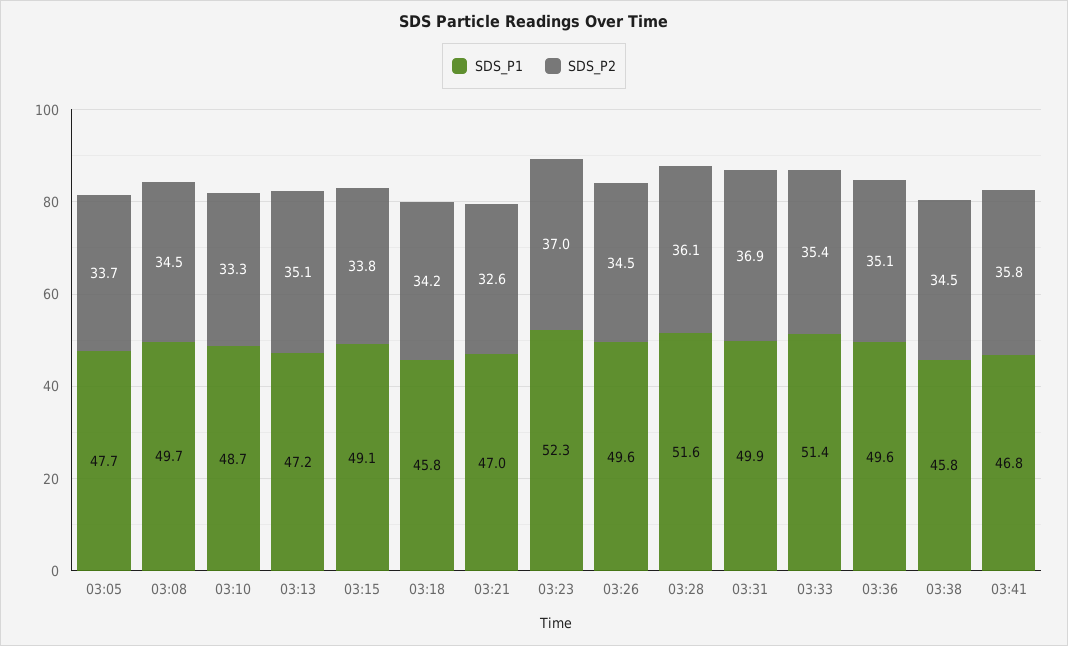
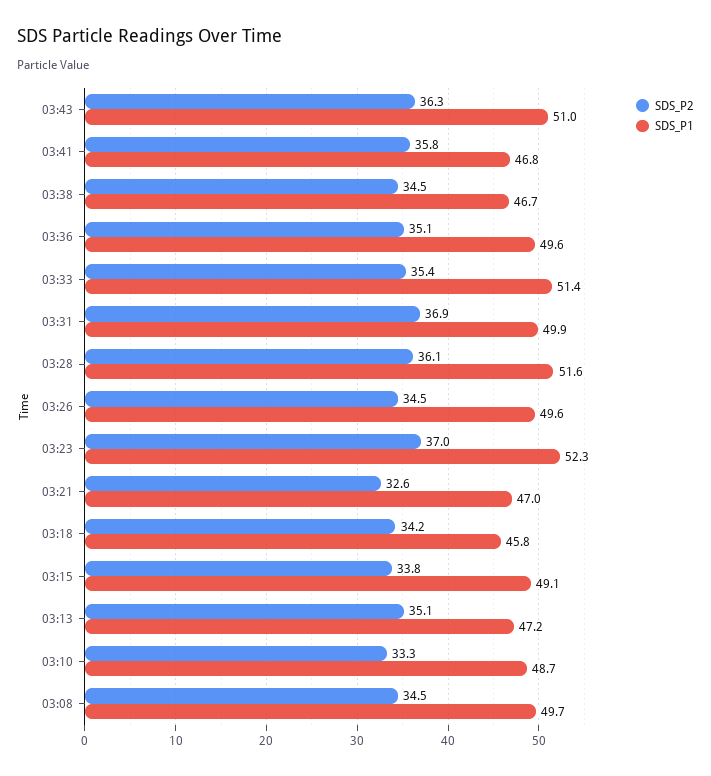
SDS_P1, 03:05: 47.7 -> none
SDS_P2, 03:05: 33.7 -> none
SDS_P1, 03:38: 45.8 -> 46.7
SDS_P2, 03:43: none -> 36.3
SDS_P1, 03:43: none -> 51

